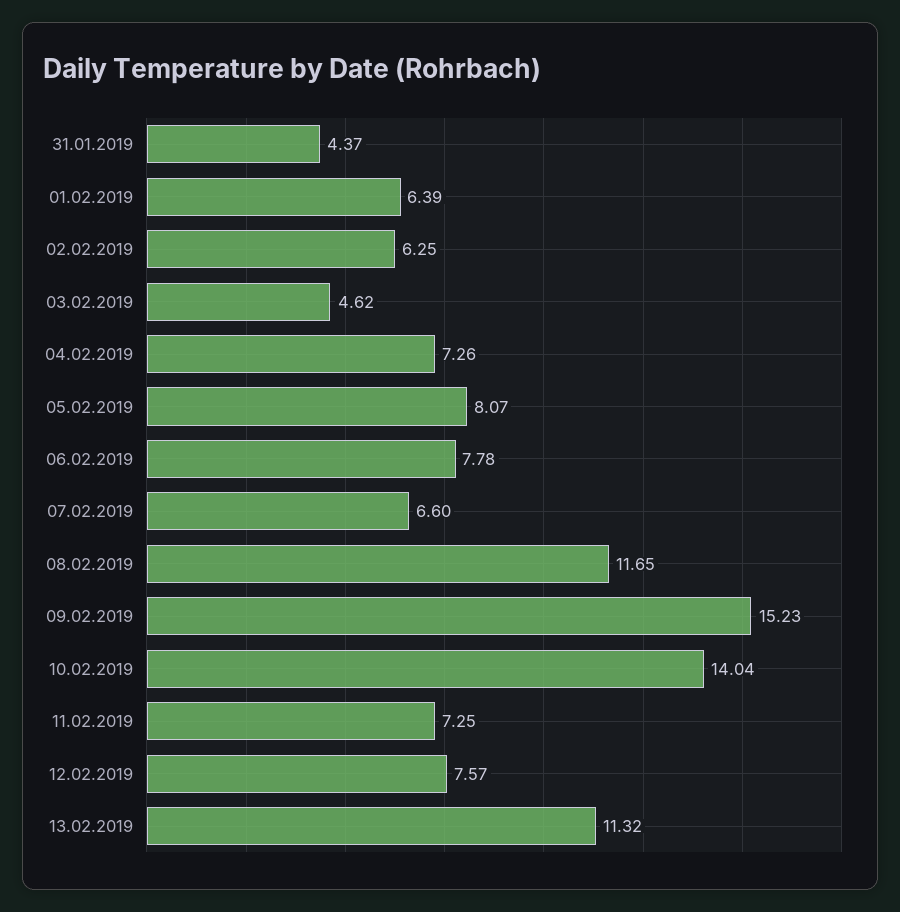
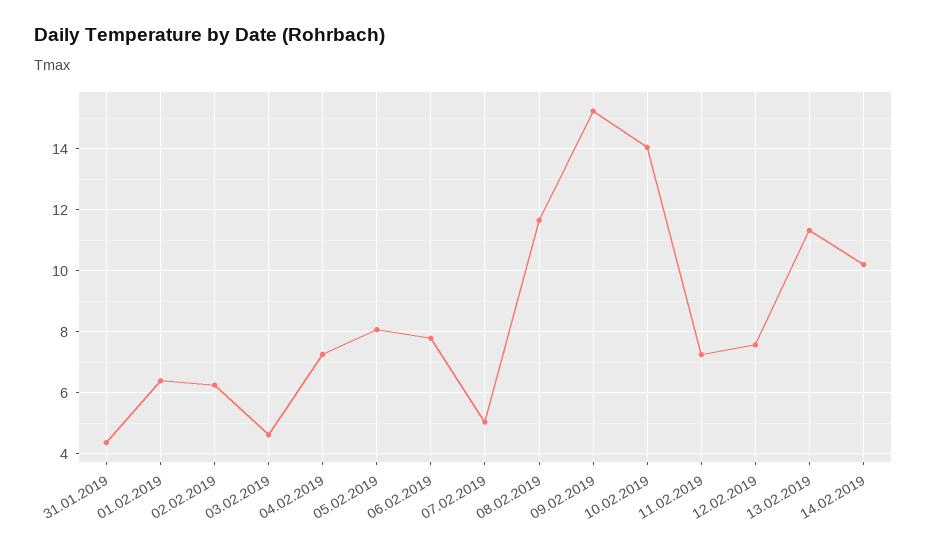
07.02.2019: 6.6 -> 5
14.02.2019: none -> 10.2

